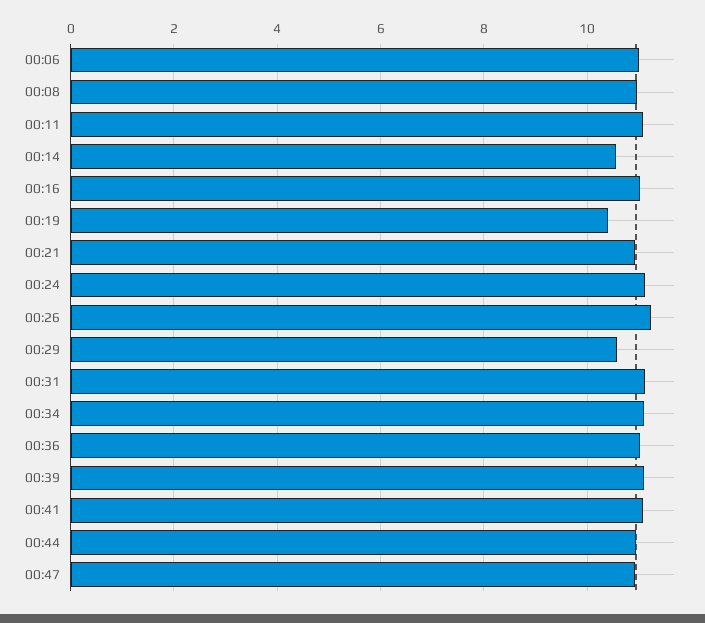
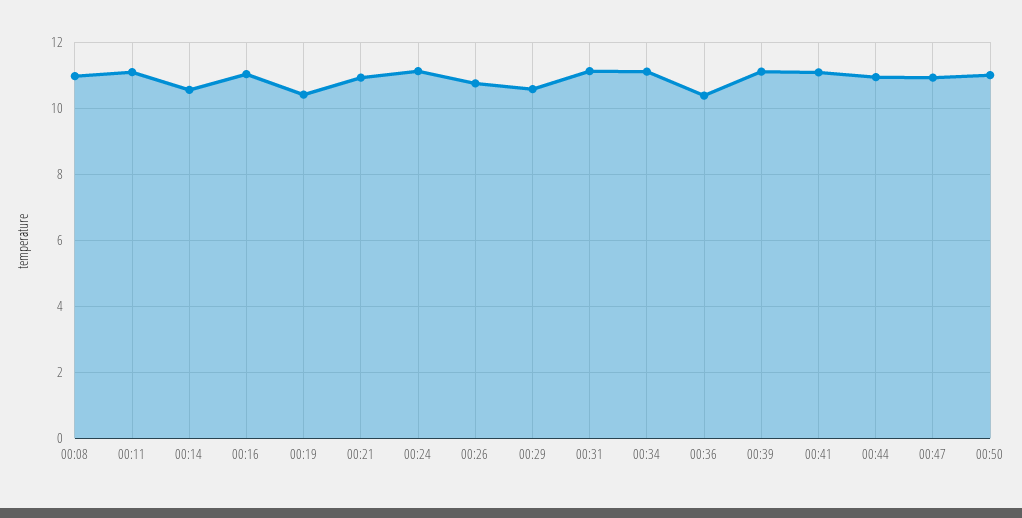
00:06: 11 -> none
00:26: 11.2 -> 10.8
00:36: 11 -> 10.4
00:50: none -> 11

